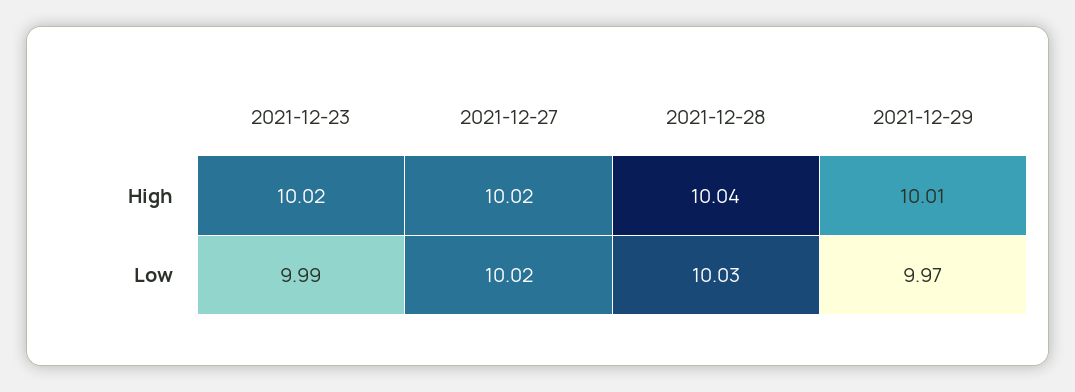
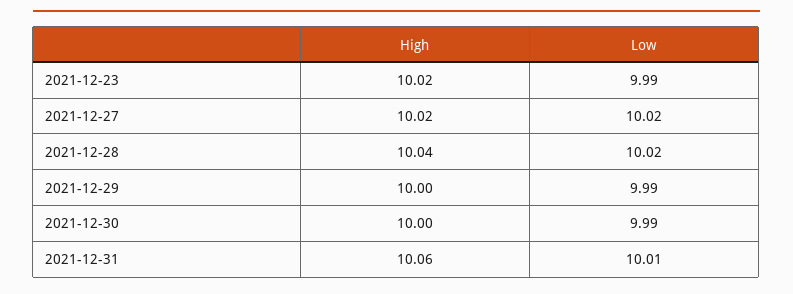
2021-12-29, High: 10.01 -> 10
2021-12-28, Low: 10.03 -> 10.02
2021-12-29, Low: 9.97 -> 9.99
2021-12-30, High: none -> 10
2021-12-30, Low: none -> 9.99
2021-12-31, High: none -> 10.06
2021-12-31, Low: none -> 10.01

